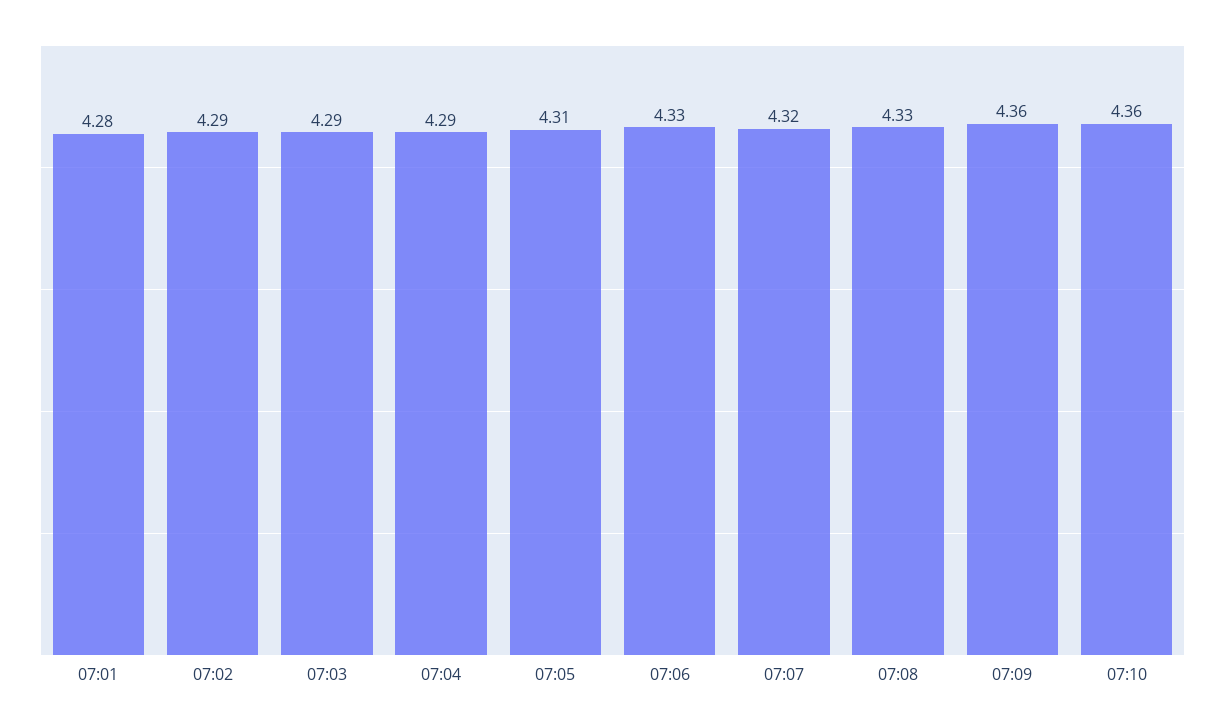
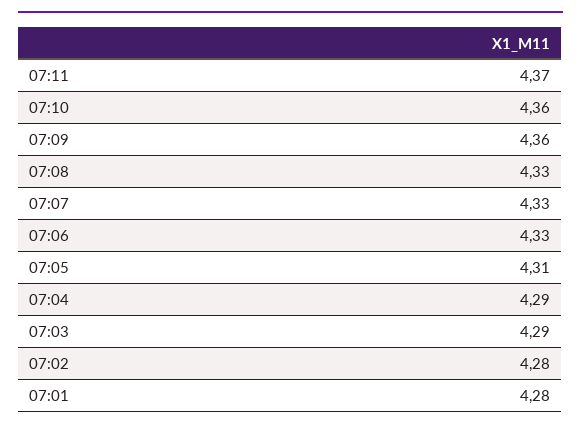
07:02: 4.29 -> 4.28
07:07: 4.32 -> 4.33
07:11: none -> 4.37

